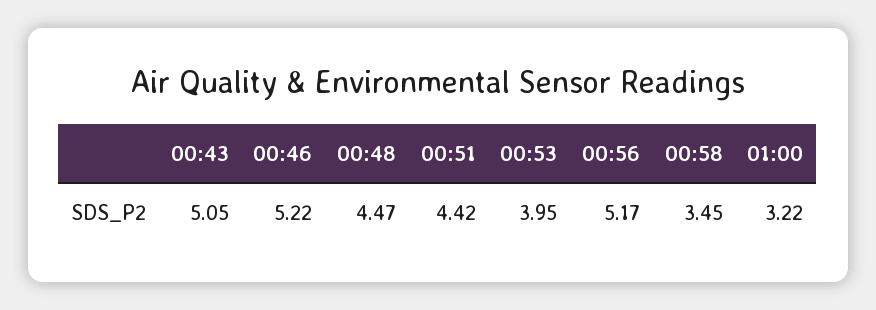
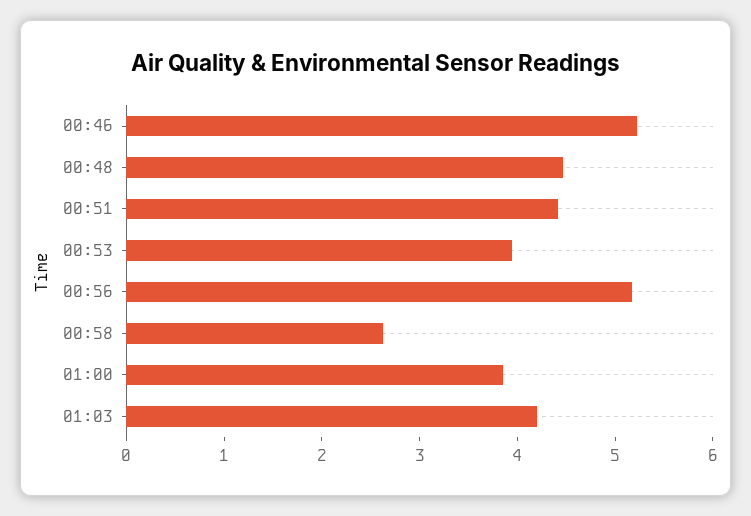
00:43: 5.05 -> none
00:58: 3.45 -> 2.6
01:00: 3.22 -> 3.8
01:03: none -> 4.2

